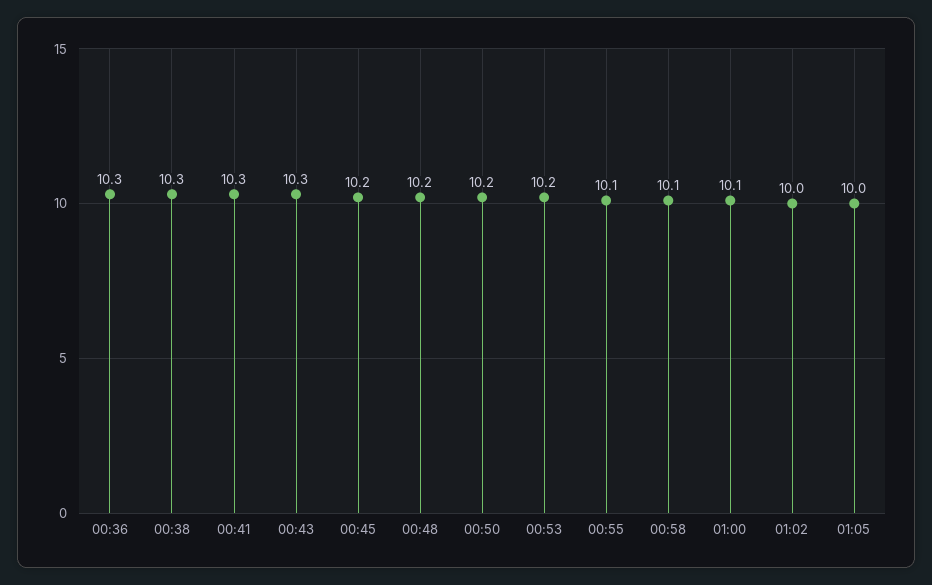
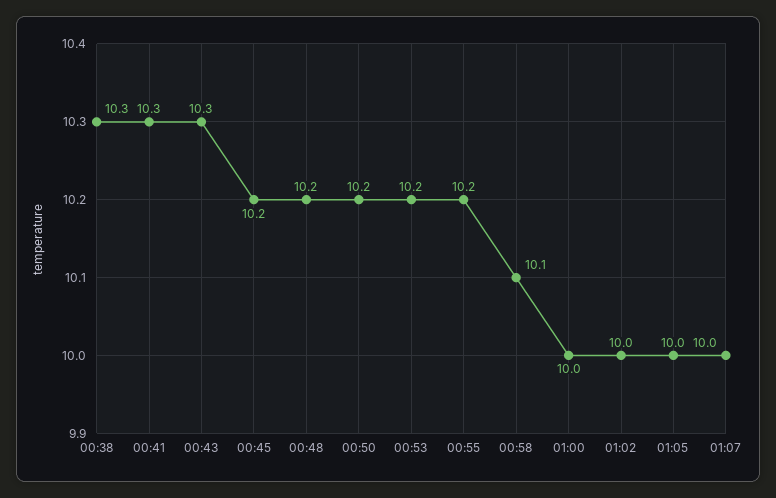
00:36: 10.3 -> none
00:55: 10.1 -> 10.2
01:00: 10.1 -> 10
01:07: none -> 10

